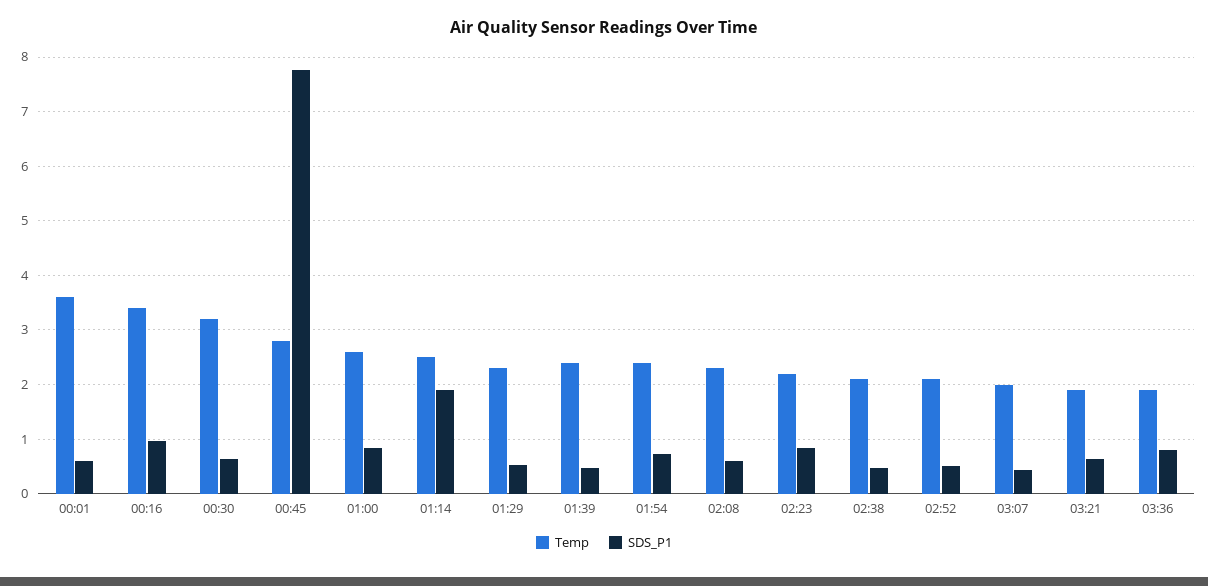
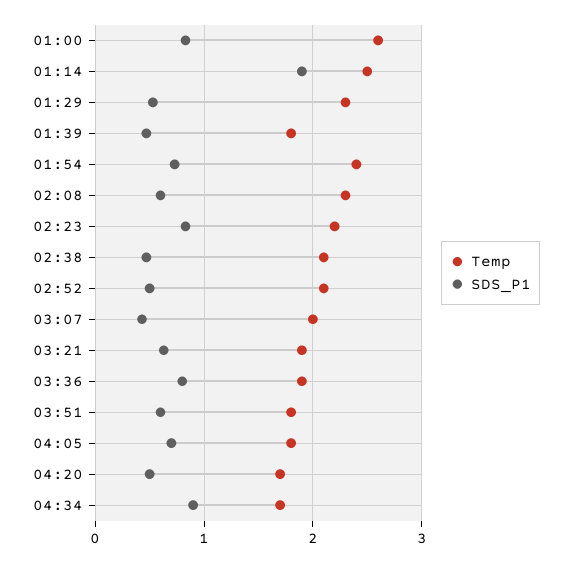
Temp, 00:01: 3.6 -> none
SDS_P1, 00:01: 0.6 -> none
Temp, 00:16: 3.4 -> none
SDS_P1, 00:16: 1 -> none
Temp, 00:30: 3.2 -> none
SDS_P1, 00:30: 0.6 -> none
Temp, 00:45: 2.8 -> none
SDS_P1, 00:45: 7.8 -> none
Temp, 01:39: 2.4 -> 1.8
Temp, 03:51: none -> 1.8
SDS_P1, 03:51: none -> 0.6
Temp, 04:05: none -> 1.8
SDS_P1, 04:05: none -> 0.7
Temp, 04:20: none -> 1.7
SDS_P1, 04:20: none -> 0.5
Temp, 04:34: none -> 1.7
SDS_P1, 04:34: none -> 0.9

